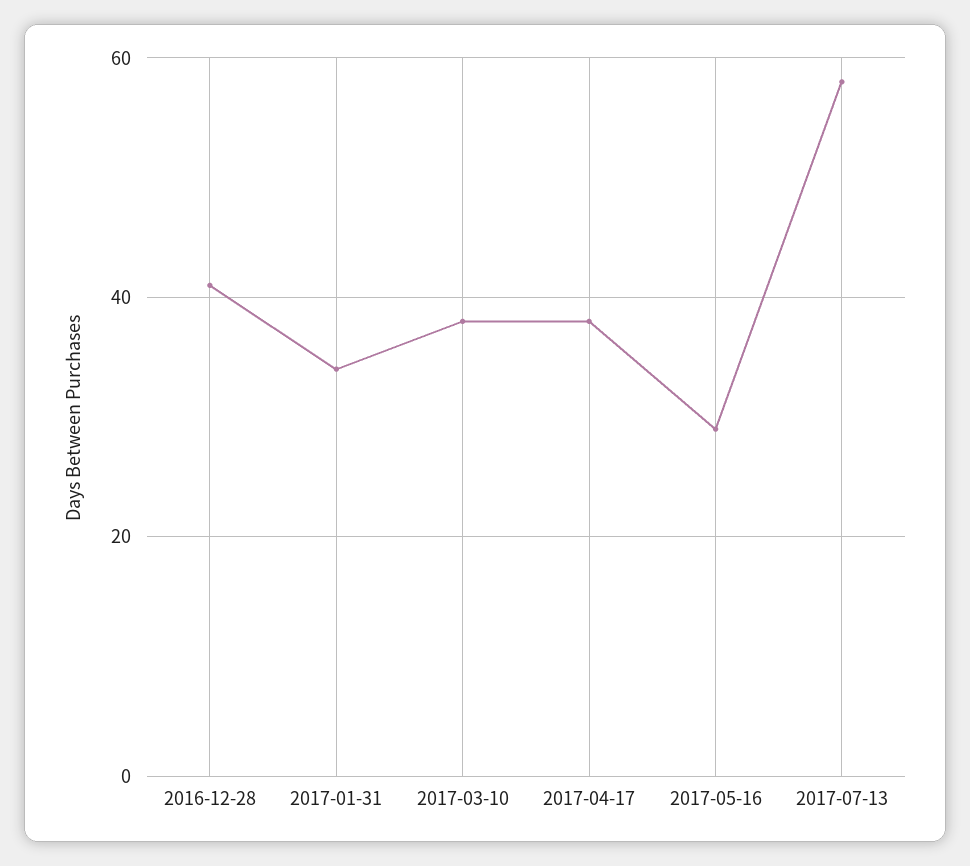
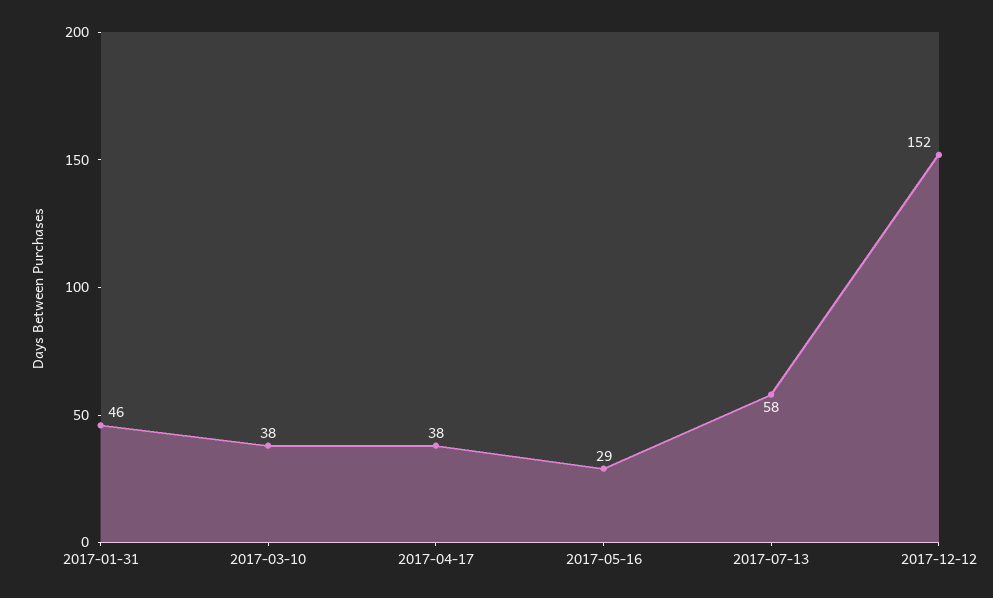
2016-12-28: 40 -> none
2017-01-31: 35 -> 46
2017-12-12: none -> 152

